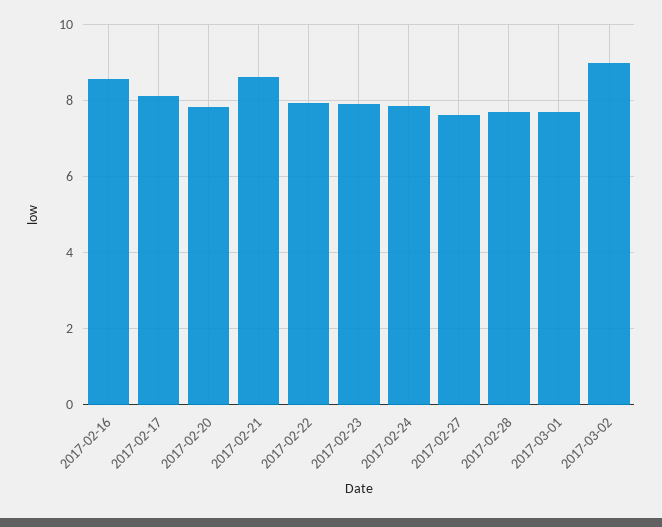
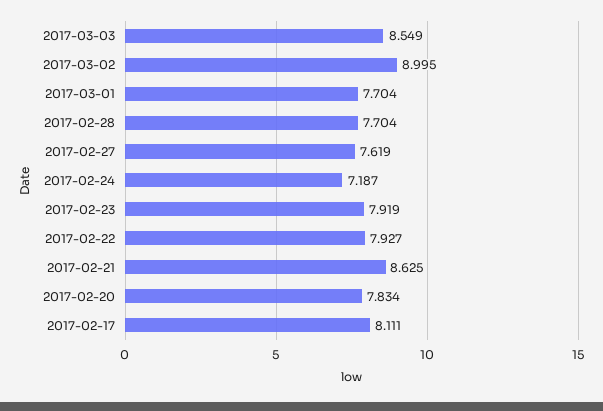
2017-02-16: 8.6 -> none
2017-02-24: 7.8 -> 7.187
2017-03-03: none -> 8.549

